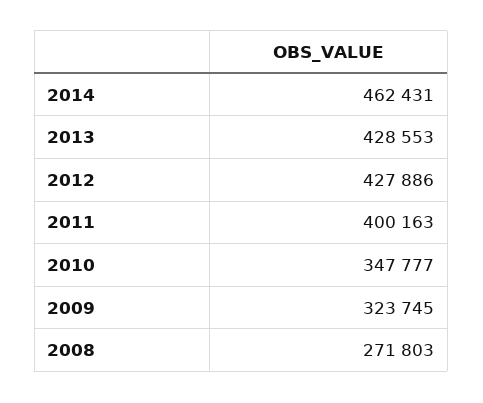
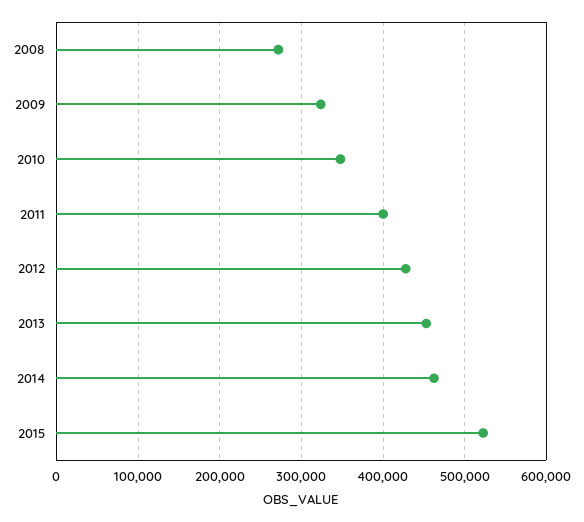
2013: 428553 -> 450000
2015: none -> 520000

